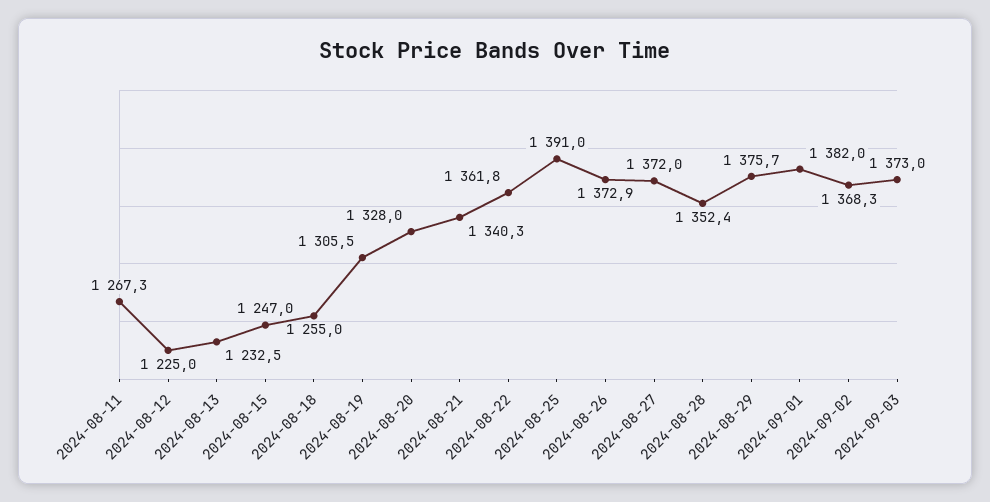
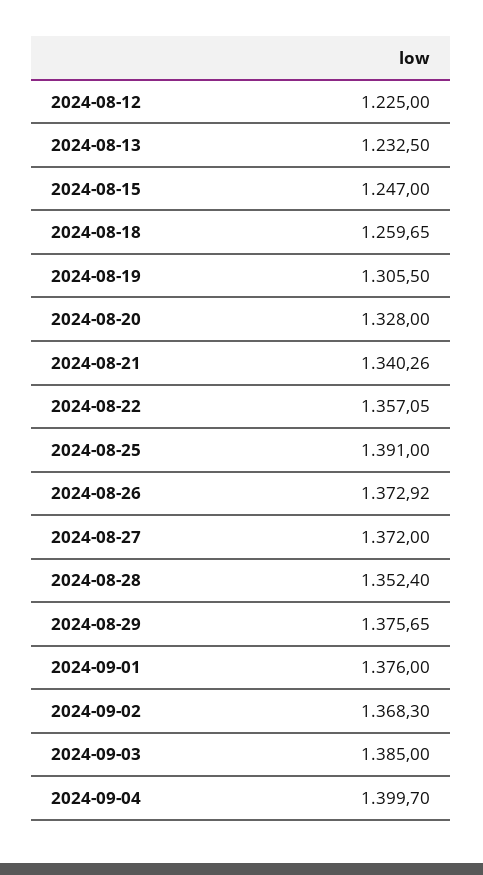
2024-08-11: 1267.3 -> none
2024-08-18: 1255 -> 1259.65
2024-08-22: 1361.8 -> 1357.05
2024-09-01: 1382 -> 1376
2024-09-03: 1373 -> 1385
2024-09-04: none -> 1399.7

